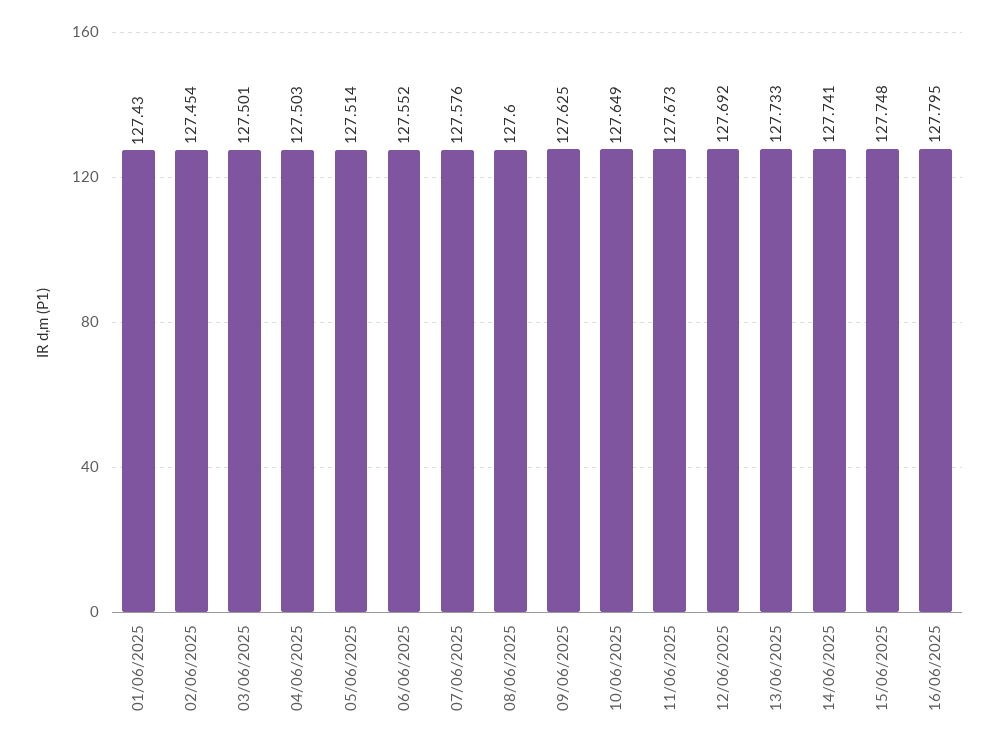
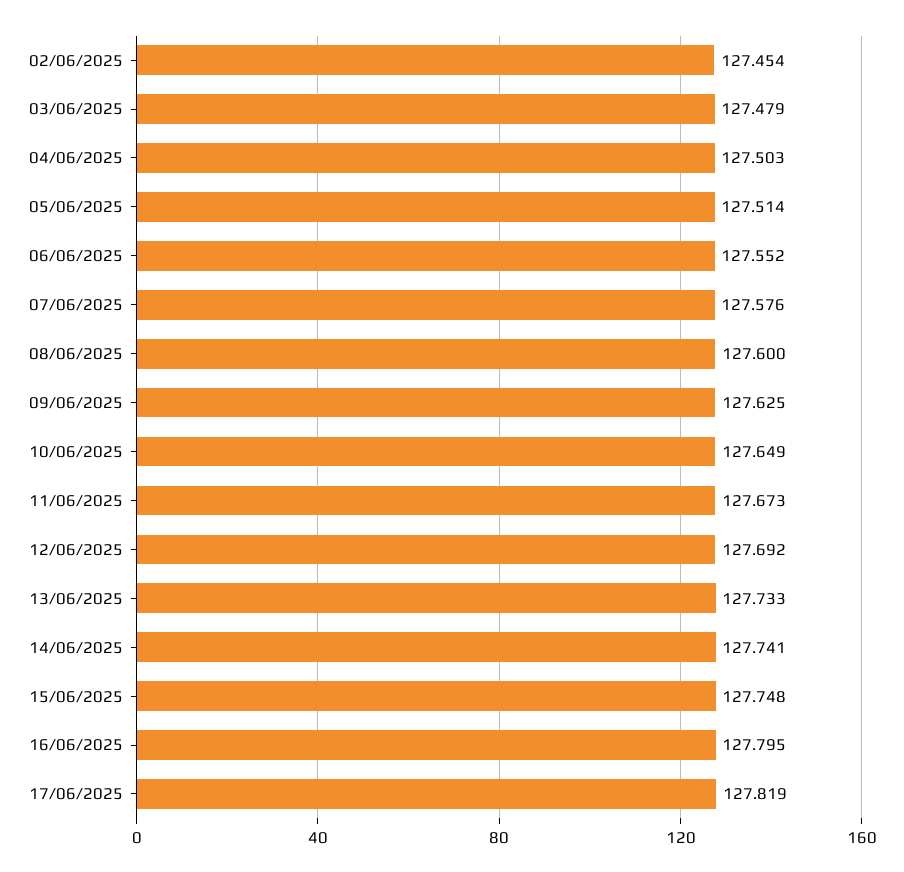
01/06/2025: 127.43 -> none
03/06/2025: 127.501 -> 127.479
17/06/2025: none -> 127.819

